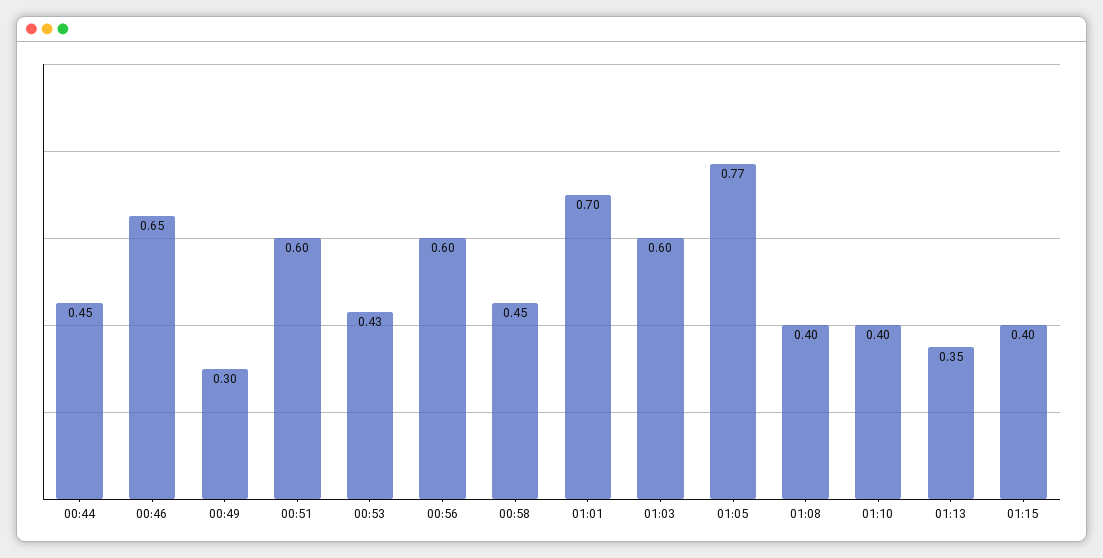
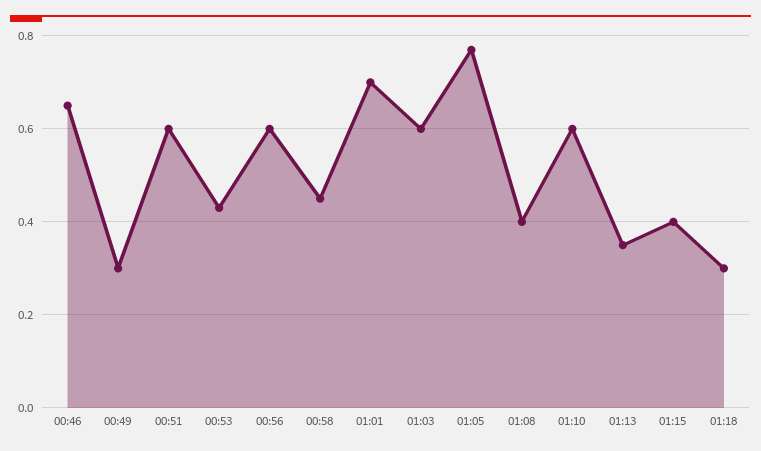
00:44: 0.45 -> none
01:10: 0.4 -> 0.6
01:18: none -> 0.3

